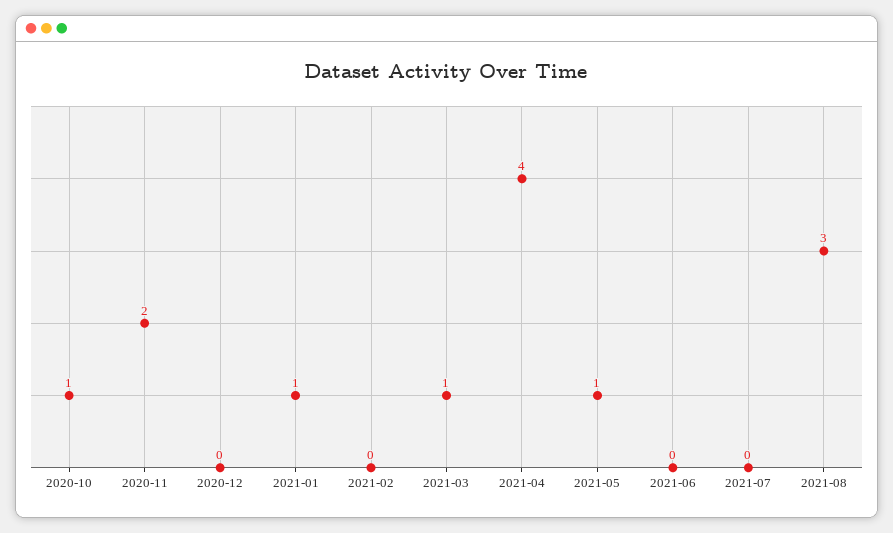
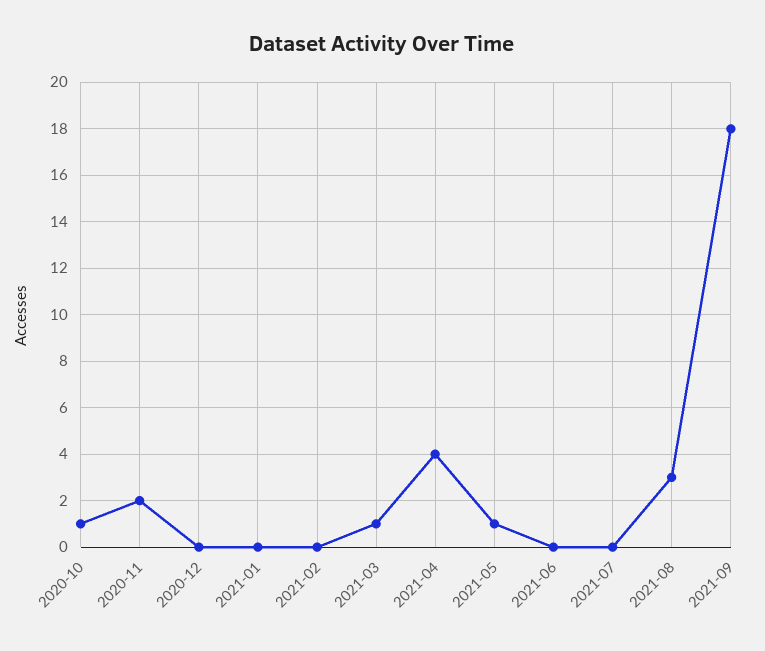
2021-01: 1 -> 0
2021-09: none -> 18

